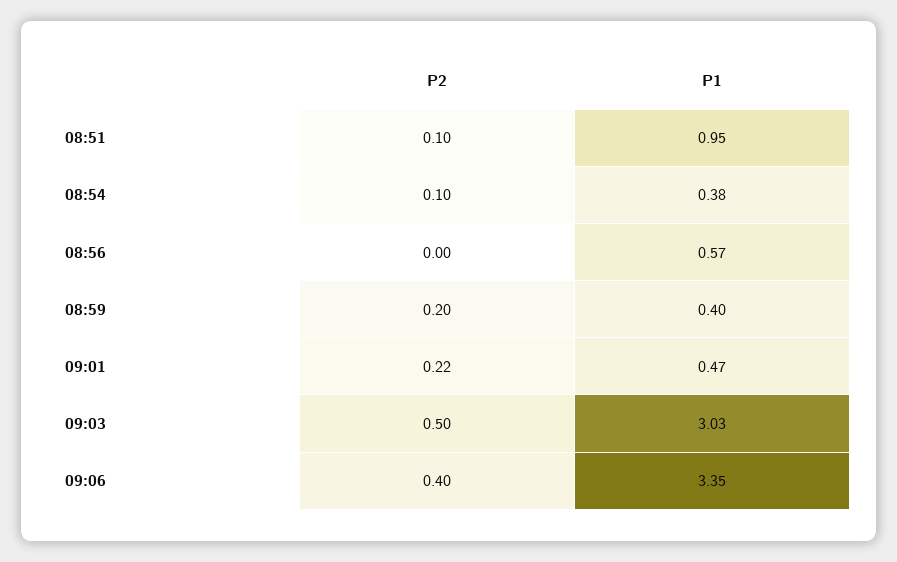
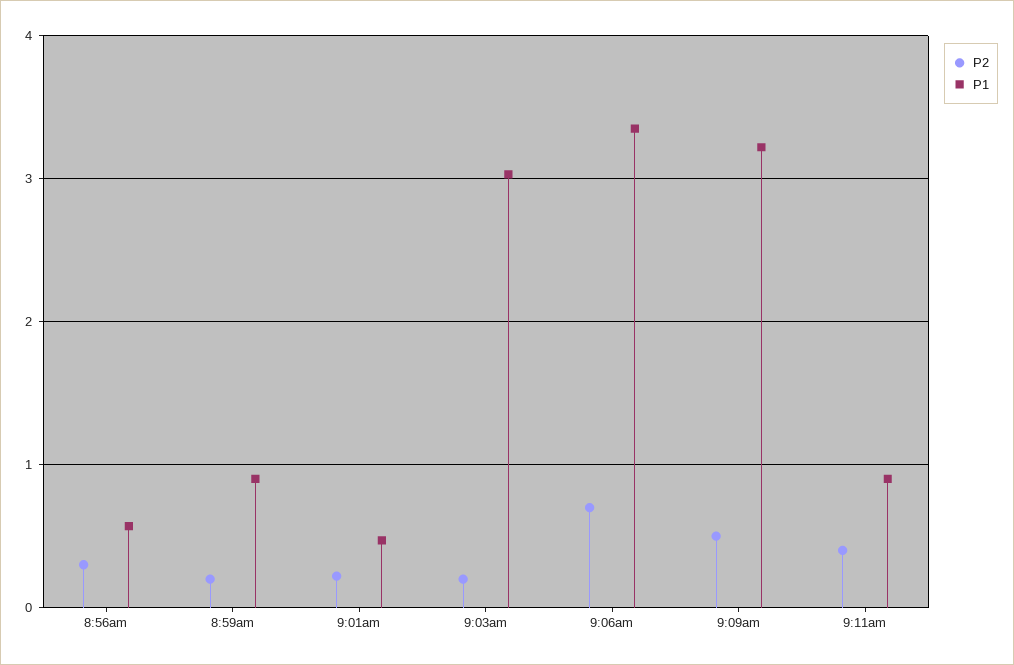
P2, 08:51: 0.1 -> none
P1, 08:51: 0.95 -> none
P2, 08:54: 0.1 -> none
P1, 08:54: 0.38 -> none
P2, 08:56: 0 -> 0.3
P1, 08:59: 0.4 -> 0.9
P2, 09:03: 0.5 -> 0.2
P2, 09:06: 0.4 -> 0.7
P2, 9:09am: none -> 0.5
P1, 9:09am: none -> 3.2
P2, 9:11am: none -> 0.4
P1, 9:11am: none -> 0.9

